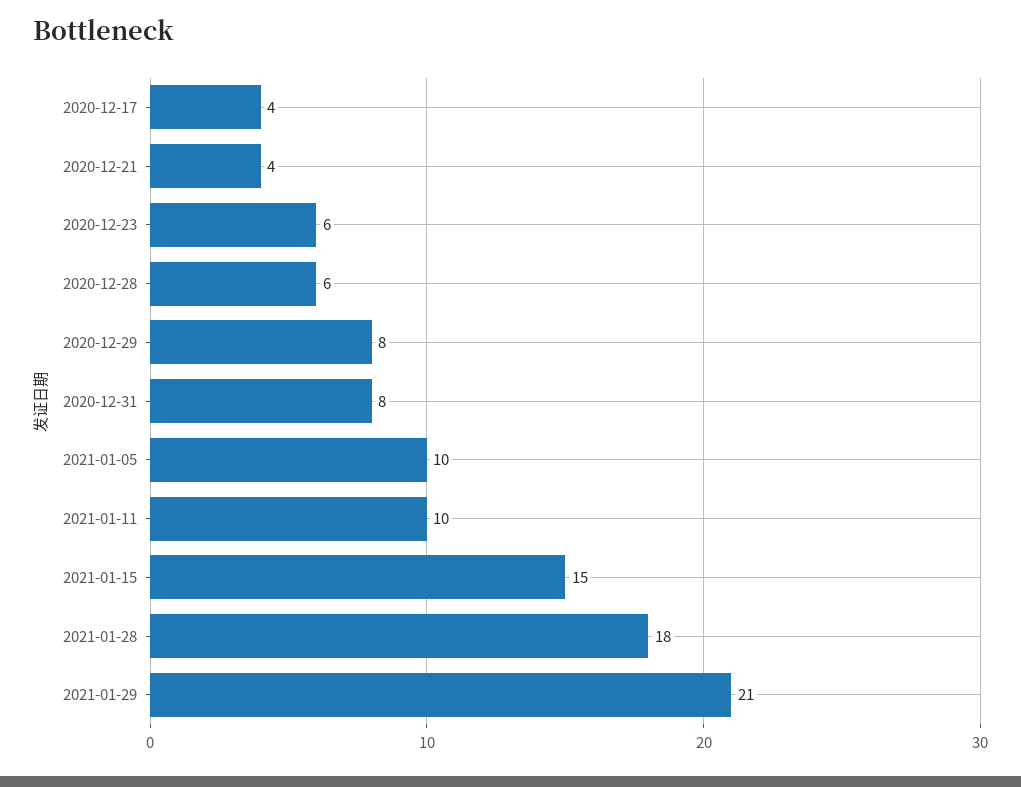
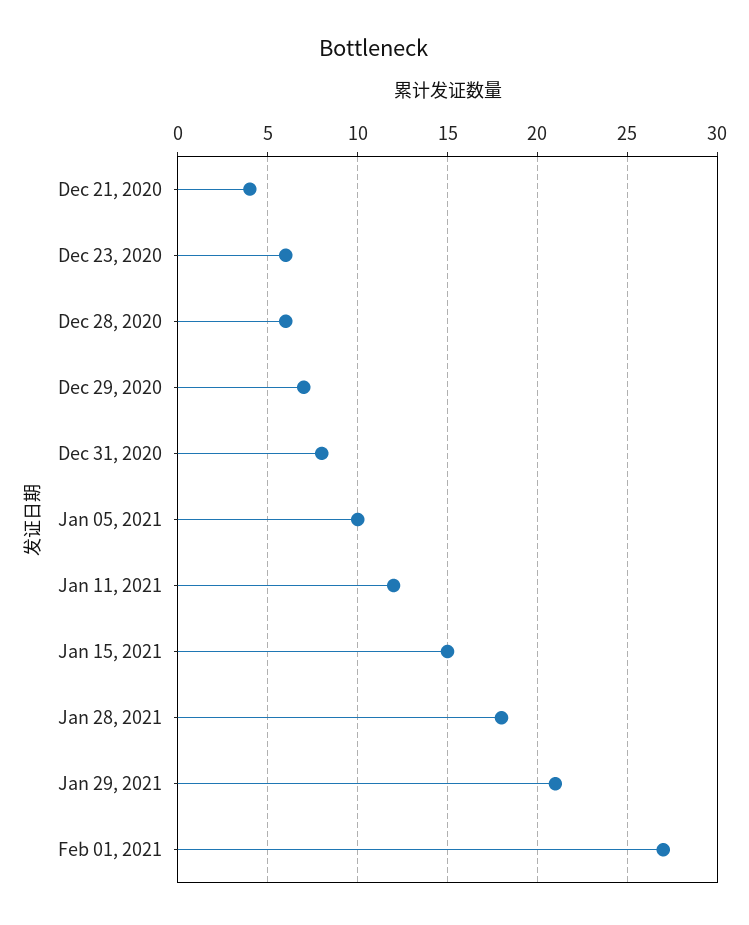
2020-12-17: 4 -> none
2020-12-29: 8 -> 7
2021-01-11: 10 -> 12
Feb 01, 2021: none -> 27

